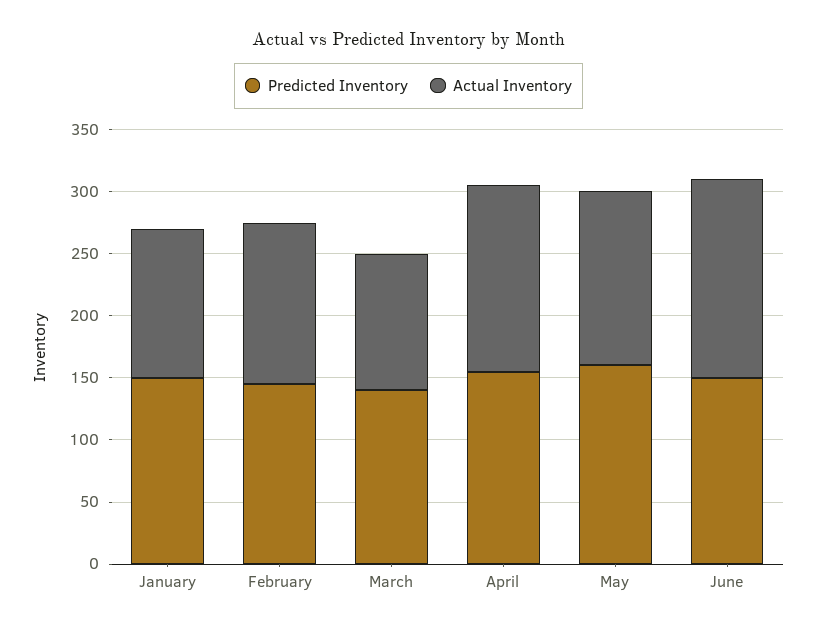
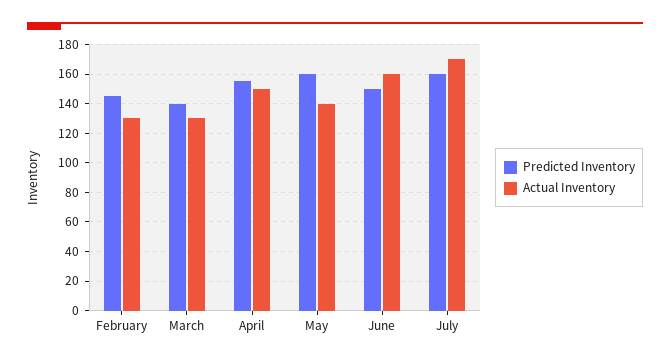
Predicted Inventory, January: 150 -> none
Actual Inventory, January: 120 -> none
Actual Inventory, March: 110 -> 130
Predicted Inventory, July: none -> 160
Actual Inventory, July: none -> 170

